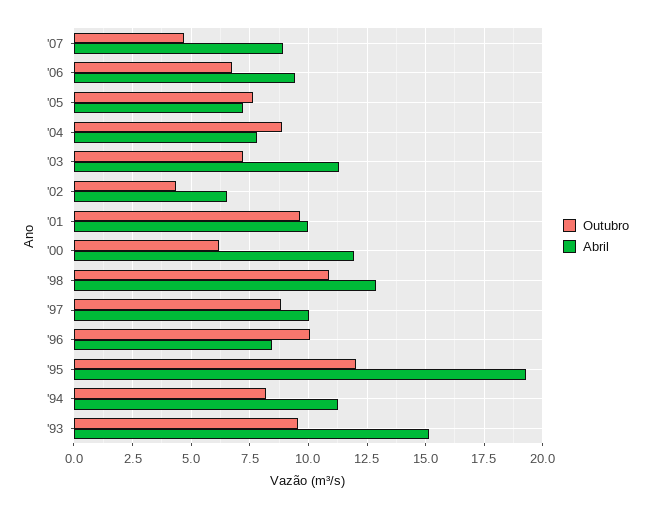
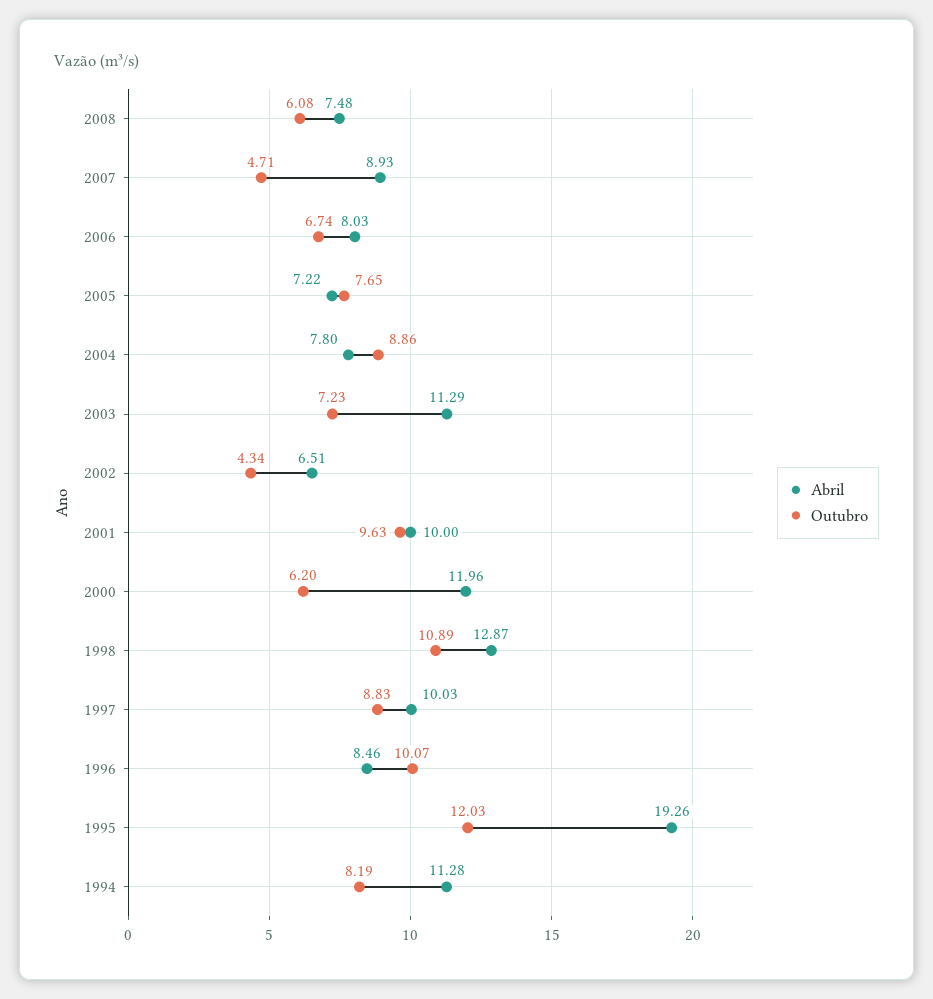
Abril, '06: 9.5 -> 8.03
Outubro, '93: 9.5 -> none
Abril, '93: 15 -> none
Abril, 2008: none -> 7.48
Outubro, 2008: none -> 6.08

